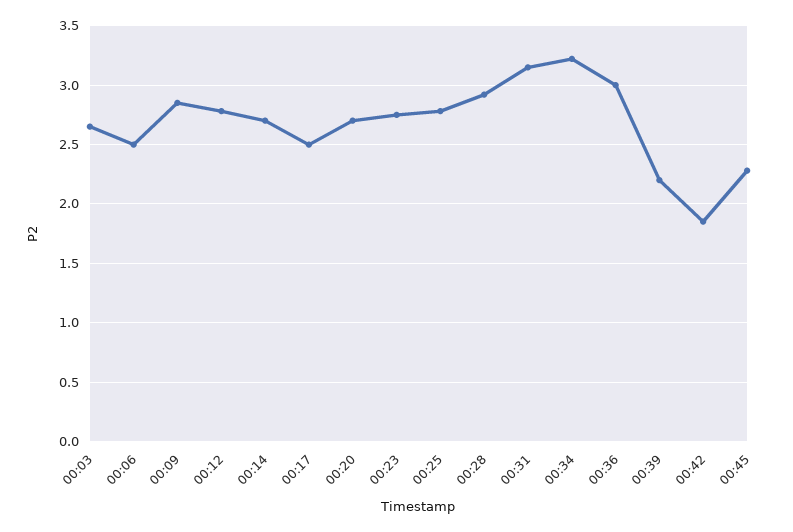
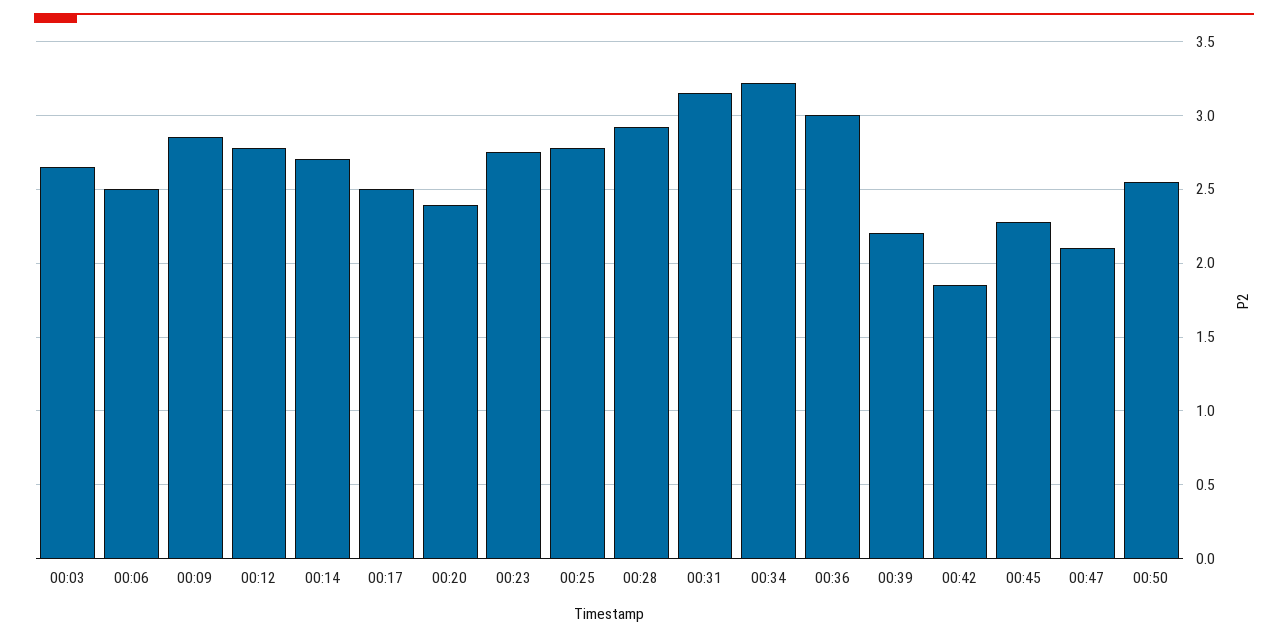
00:20: 2.7 -> 2.4
00:47: none -> 2.1
00:50: none -> 2.55

